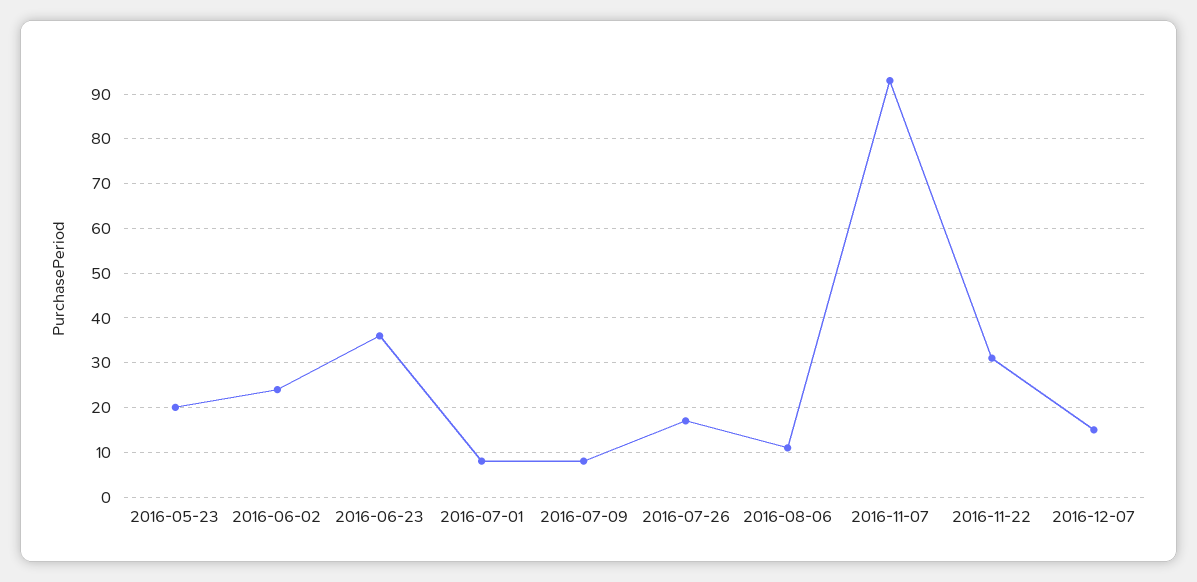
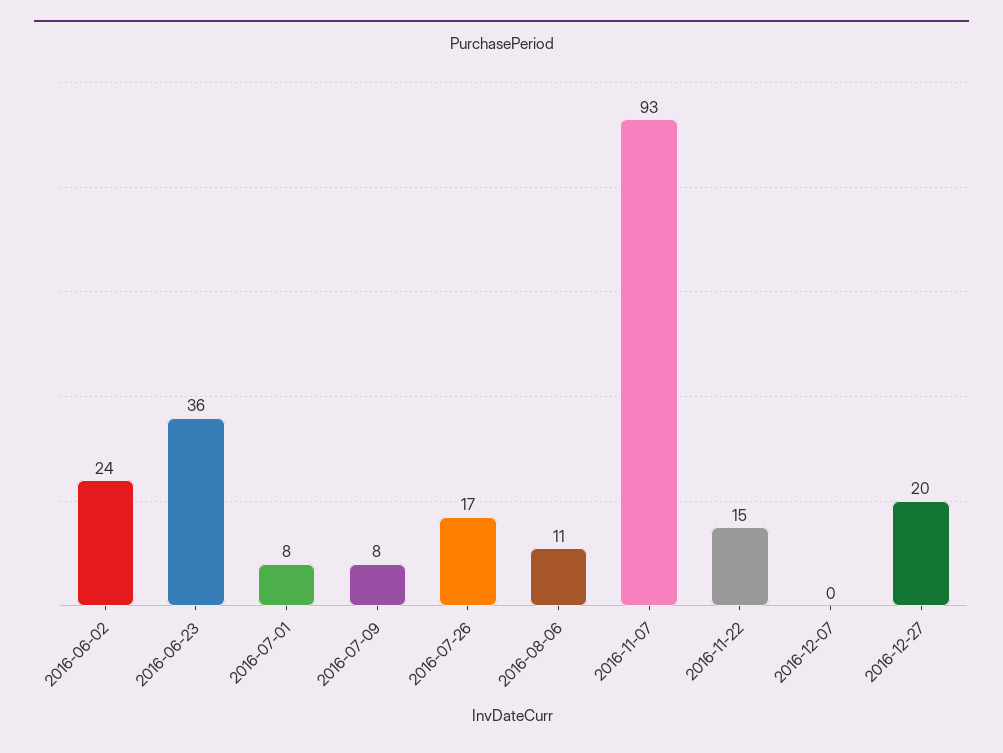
2016-05-23: 20 -> none
2016-11-22: 30 -> 15
2016-12-07: 15 -> 0
2016-12-27: none -> 20

